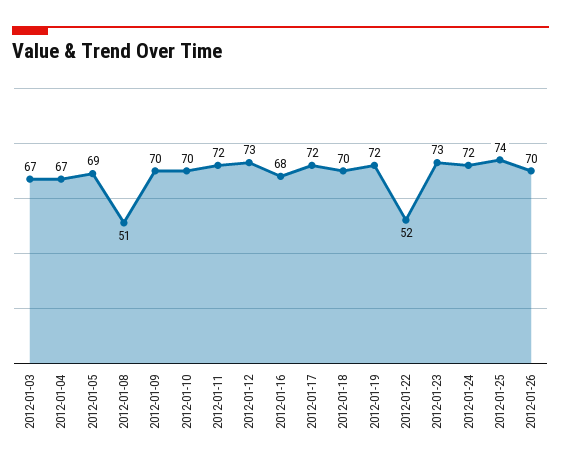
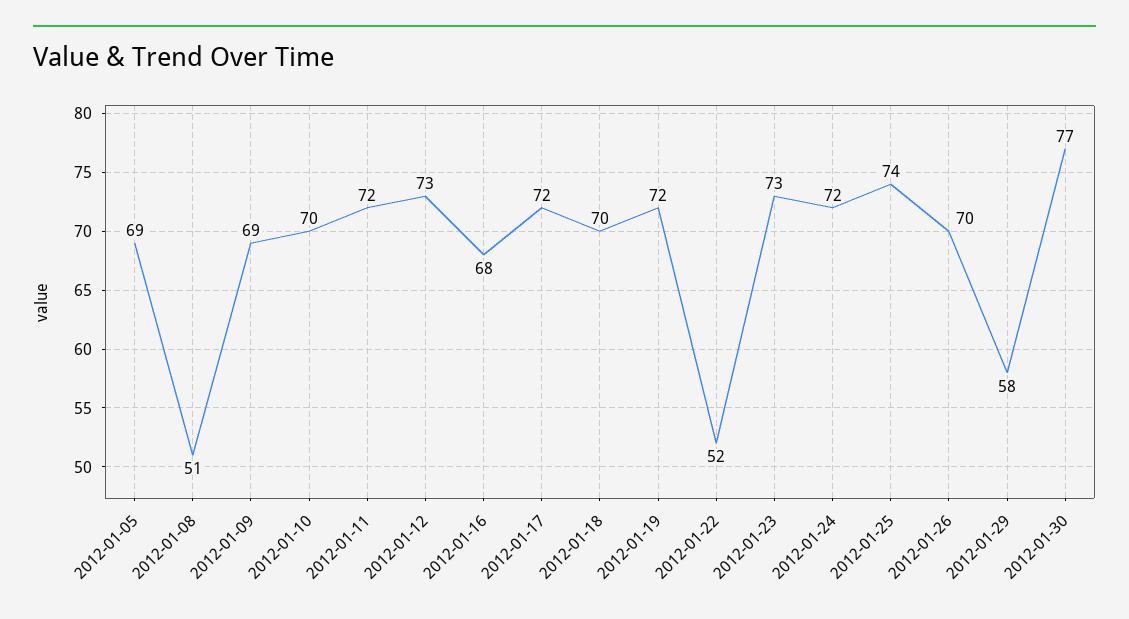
2012-01-03: 67 -> none
2012-01-04: 67 -> none
2012-01-09: 70 -> 69
2012-01-29: none -> 58
2012-01-30: none -> 77

